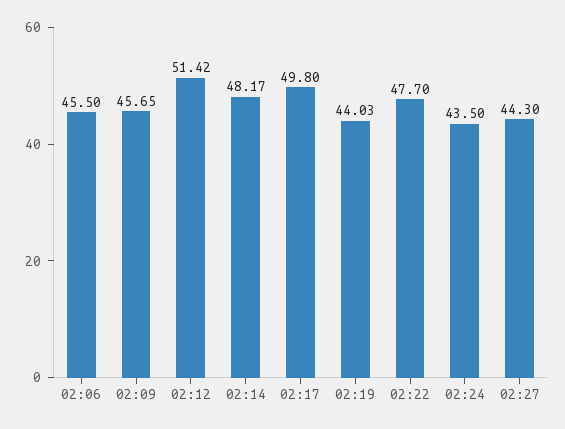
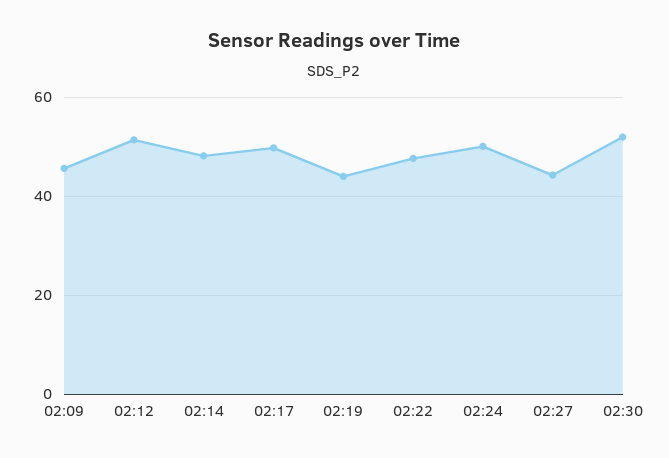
02:06: 45.5 -> none
02:24: 43.5 -> 50
02:30: none -> 52

